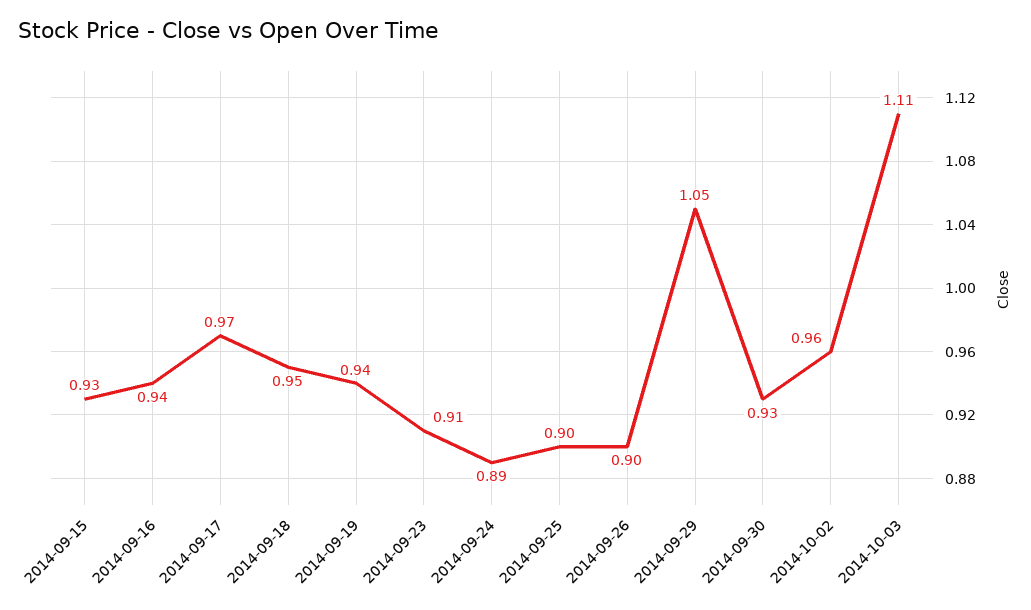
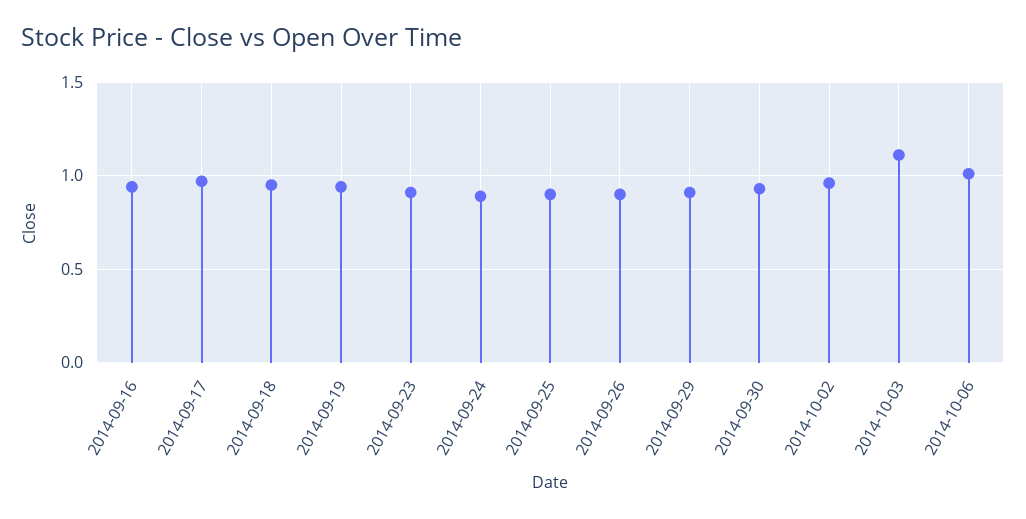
2014-09-15: 0.93 -> none
2014-09-29: 1.05 -> 0.9
2014-10-06: none -> 1

